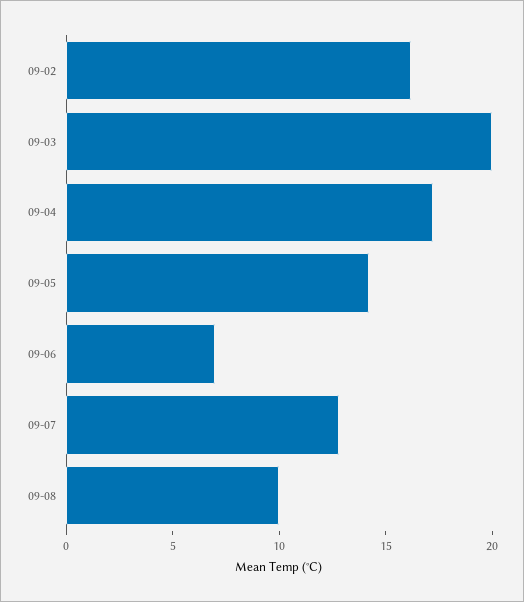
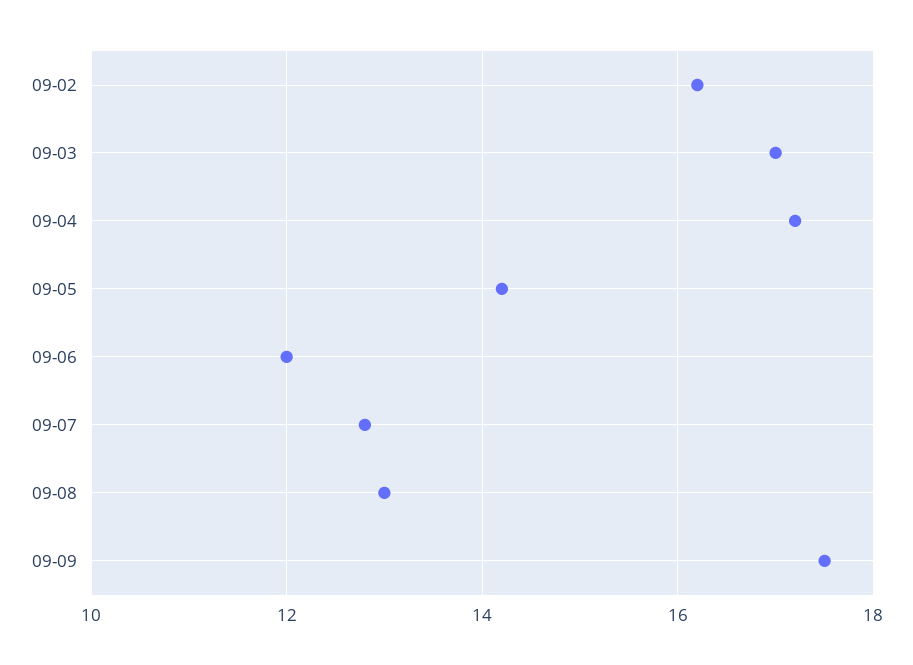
09-03: 20 -> 17
09-06: 7 -> 12
09-08: 10 -> 13
09-09: none -> 17.5

